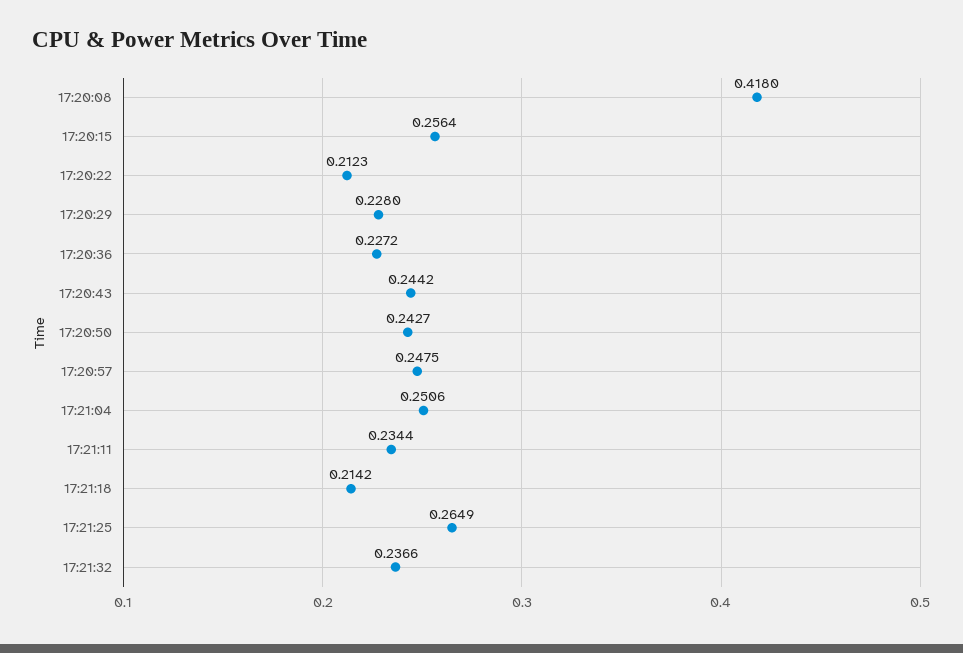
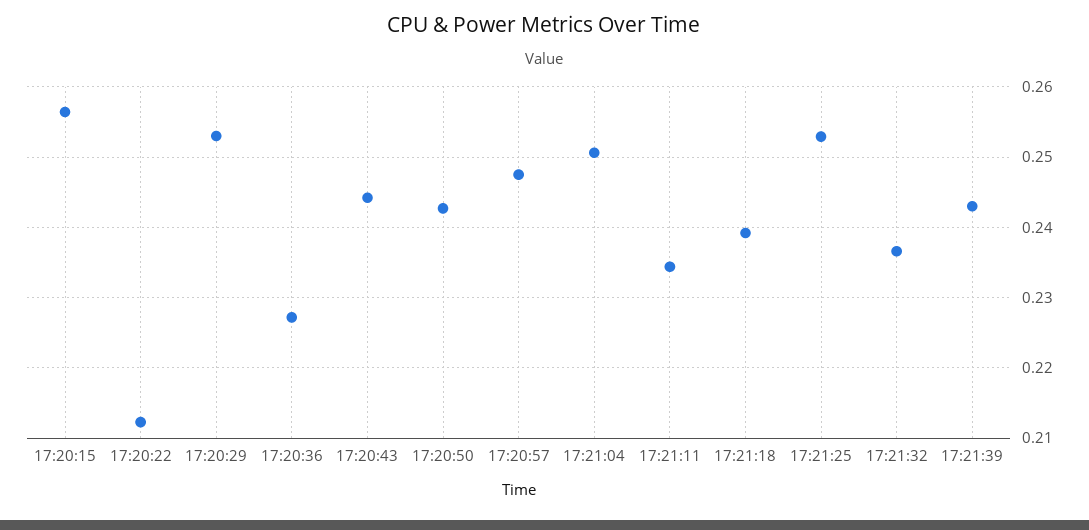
17:20:08: 0.418 -> none
17:20:29: 0.228 -> 0.253
17:21:18: 0.2142 -> 0.239
17:21:25: 0.2649 -> 0.253
17:21:39: none -> 0.243

